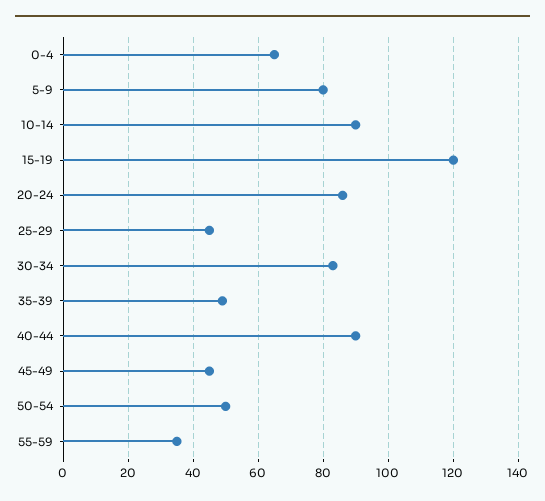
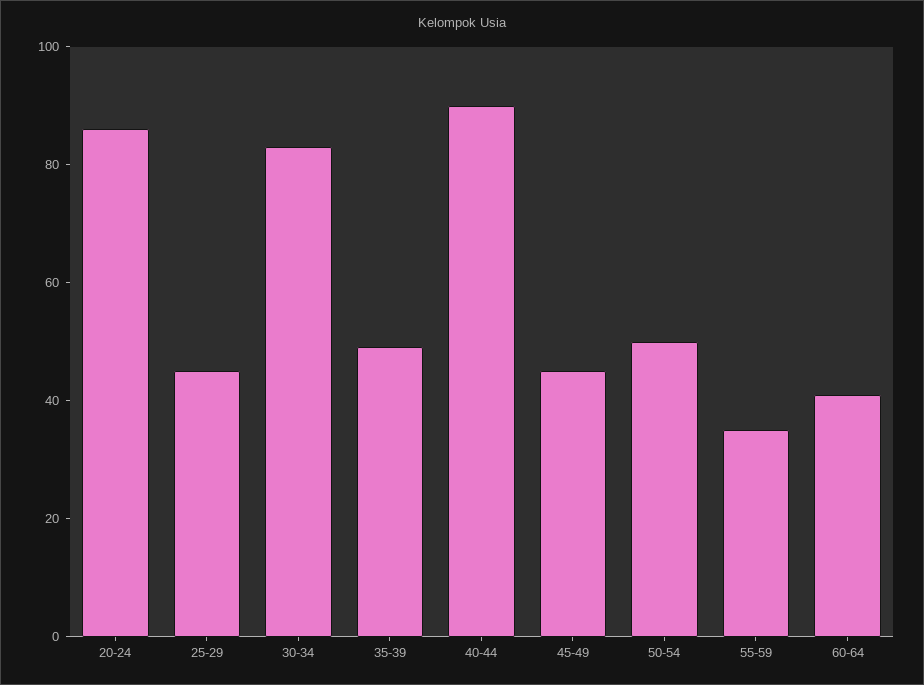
0-4: 65 -> none
5-9: 80 -> none
10-14: 90 -> none
15-19: 120 -> none
60-64: none -> 40

